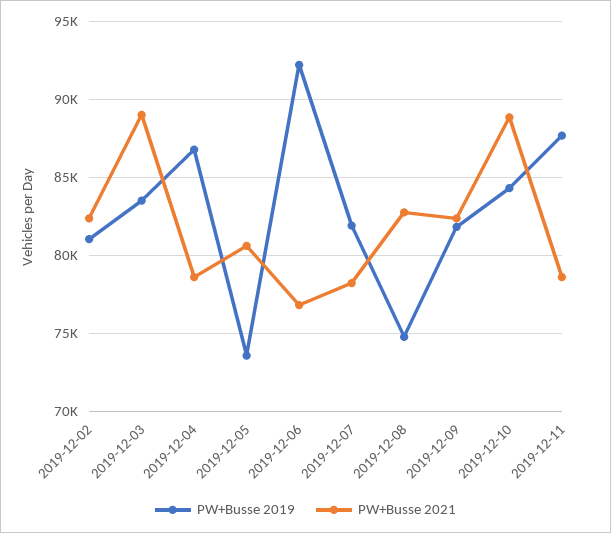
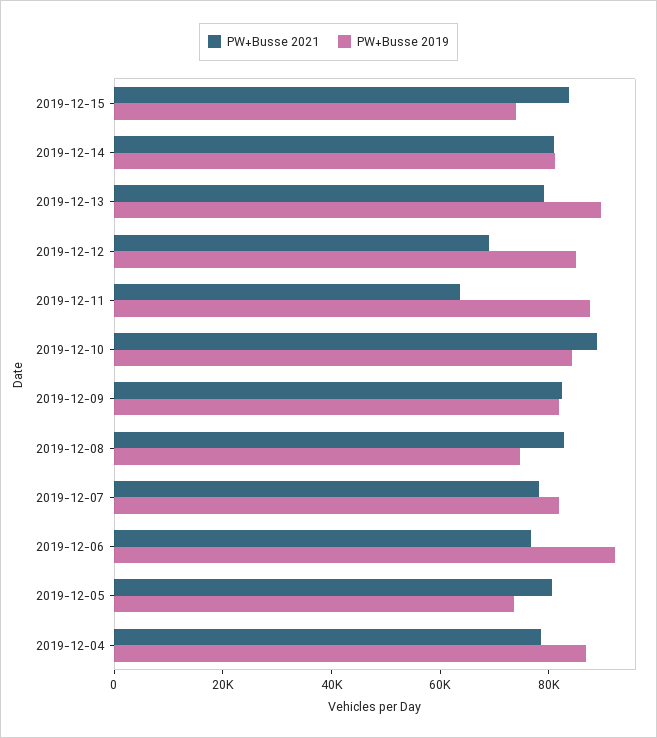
PW+Busse 2019, 2019-12-02: 81000 -> none
PW+Busse 2021, 2019-12-02: 82500 -> none
PW+Busse 2019, 2019-12-03: 83500 -> none
PW+Busse 2021, 2019-12-03: 89000 -> none
PW+Busse 2021, 2019-12-11: 78500 -> 65000
PW+Busse 2021, 2019-12-15: none -> 85000
PW+Busse 2019, 2019-12-15: none -> 75000
PW+Busse 2021, 2019-12-14: none -> 80000
PW+Busse 2019, 2019-12-14: none -> 80000
PW+Busse 2021, 2019-12-13: none -> 80000
PW+Busse 2019, 2019-12-13: none -> 90000
PW+Busse 2021, 2019-12-12: none -> 70000
PW+Busse 2019, 2019-12-12: none -> 85000

